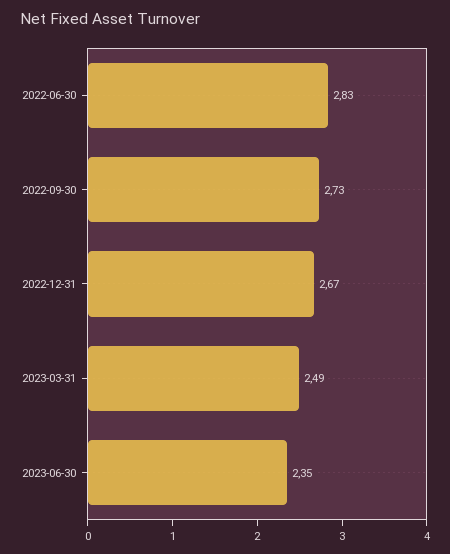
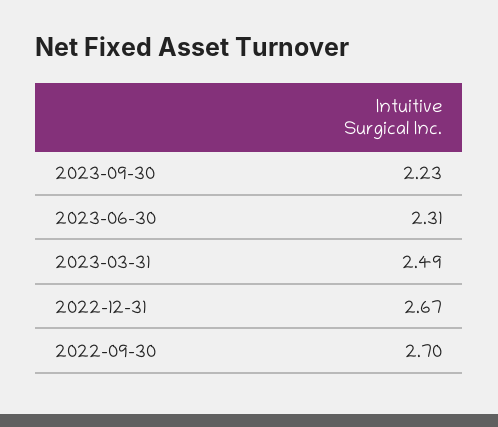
2022-06-30: 2.83 -> none
2022-09-30: 2.73 -> 2.7
2023-06-30: 2.35 -> 2.31
2023-09-30: none -> 2.23

